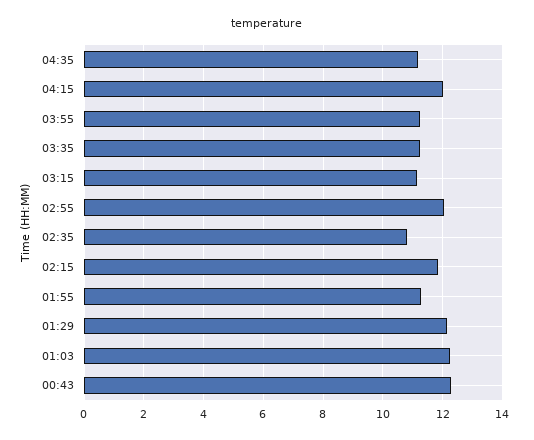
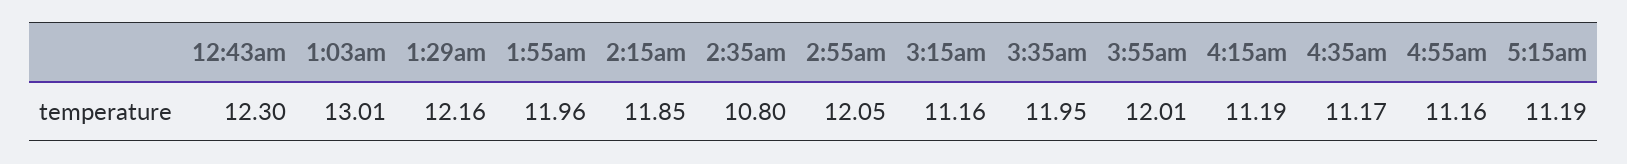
04:15: 12 -> 11.19
03:55: 11.25 -> 12.01
03:35: 11.25 -> 11.95
01:55: 11.25 -> 11.96
01:03: 12.25 -> 13.01
4:55am: none -> 11.16
5:15am: none -> 11.19

